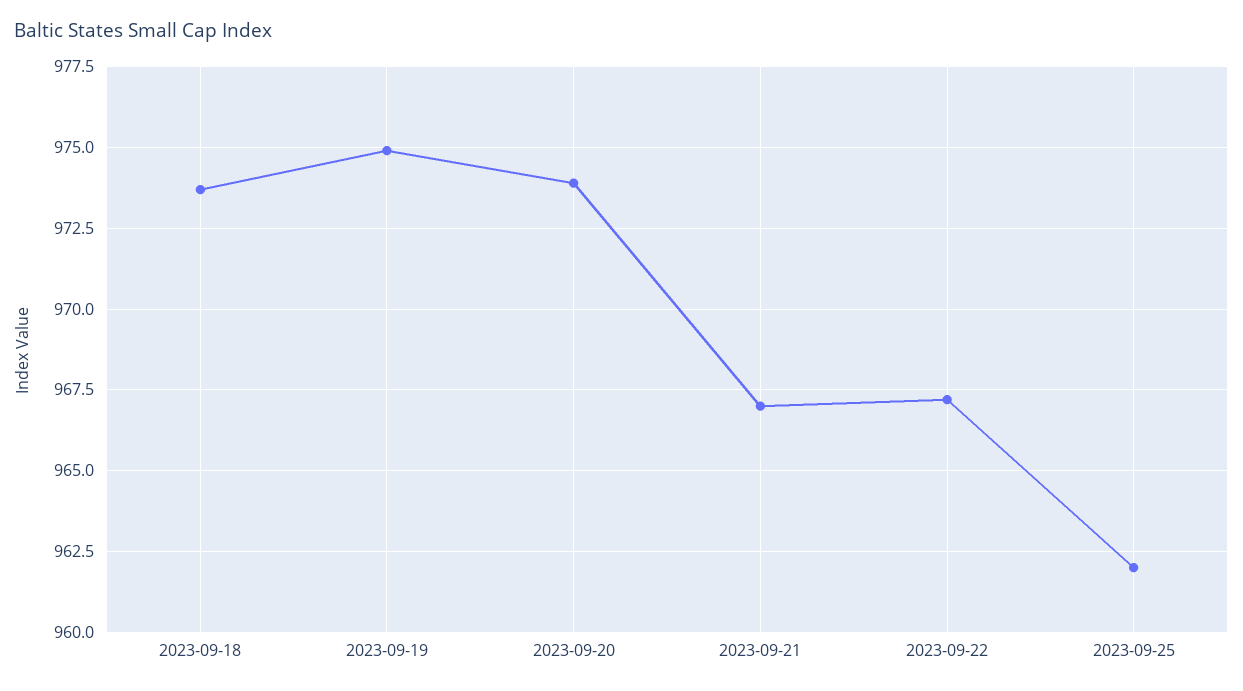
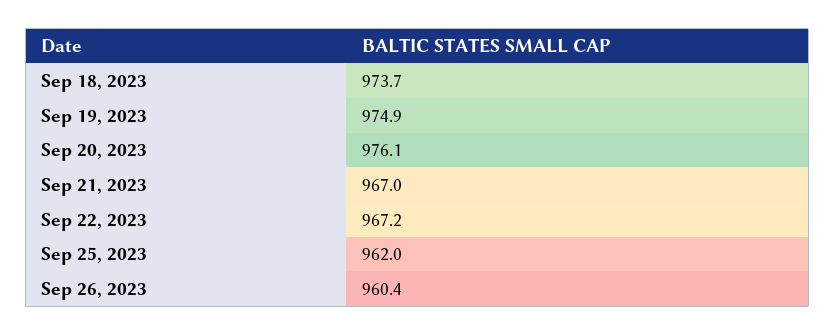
2023-09-20: 974 -> 976.1
Sep 26, 2023: none -> 960.4

